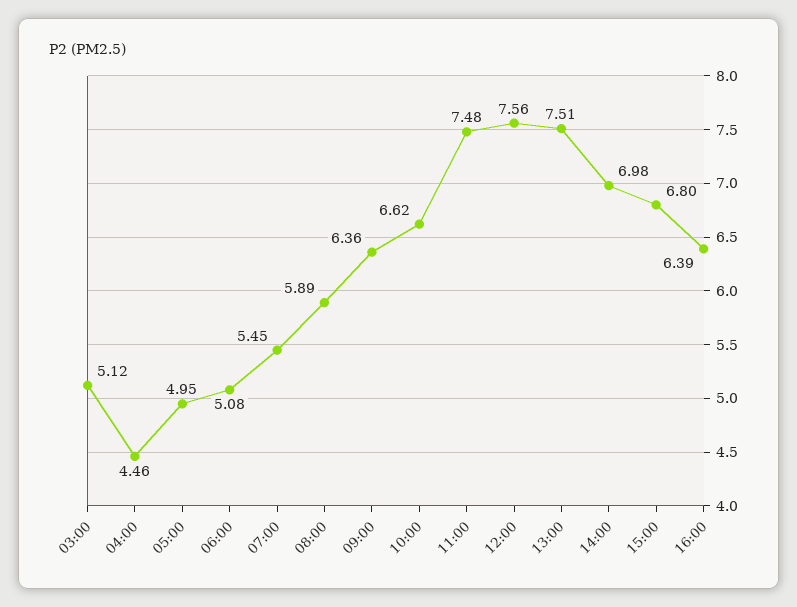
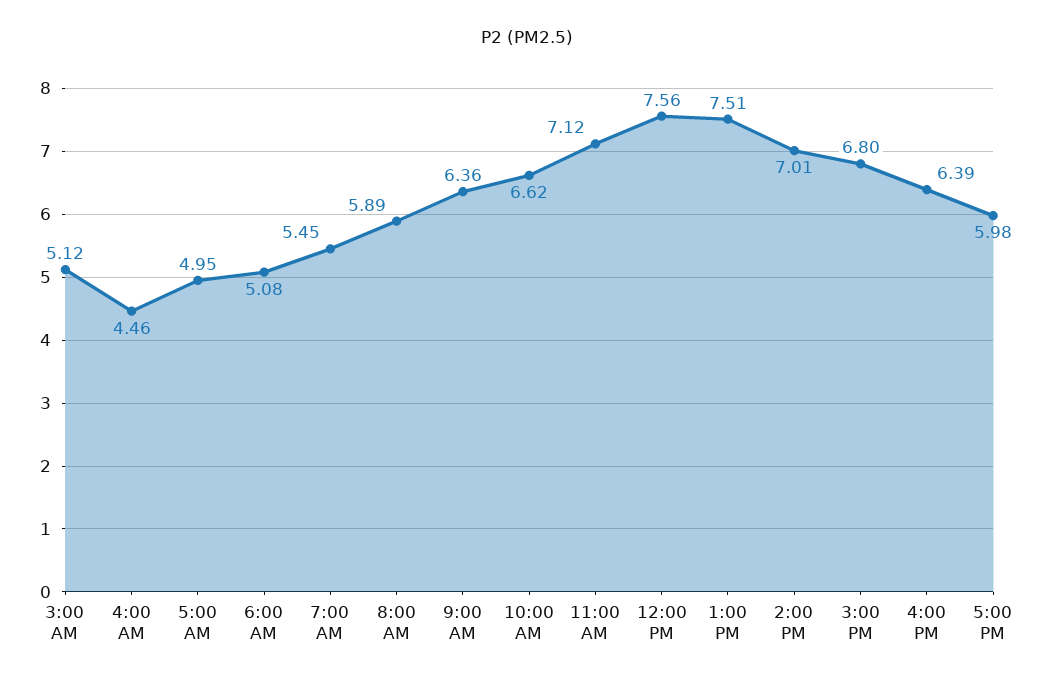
11:00: 7.48 -> 7.12
14:00: 6.98 -> 7.01
5:00 PM: none -> 5.98

